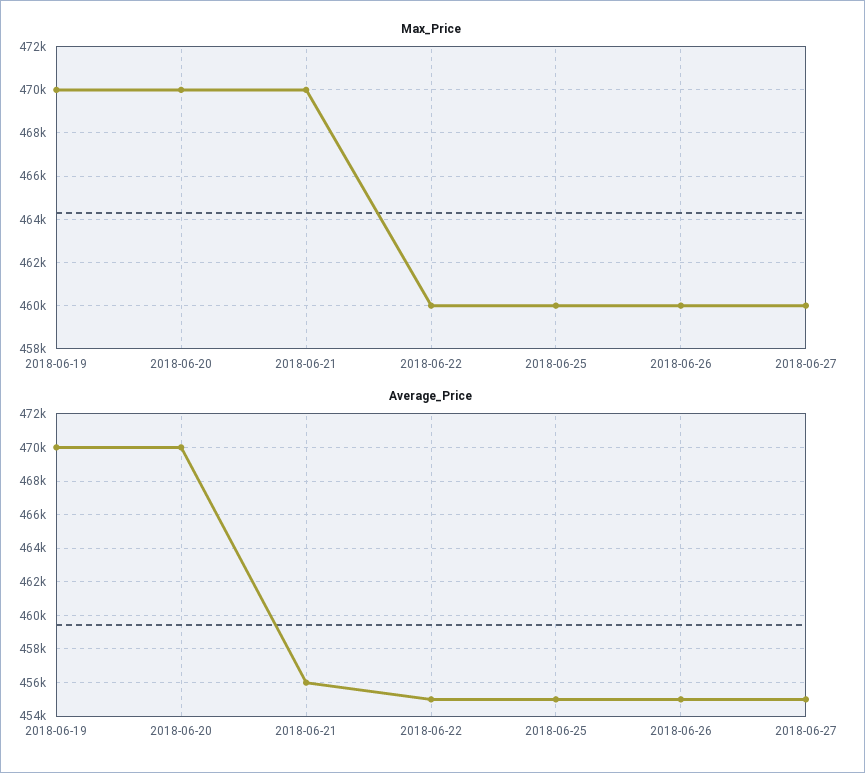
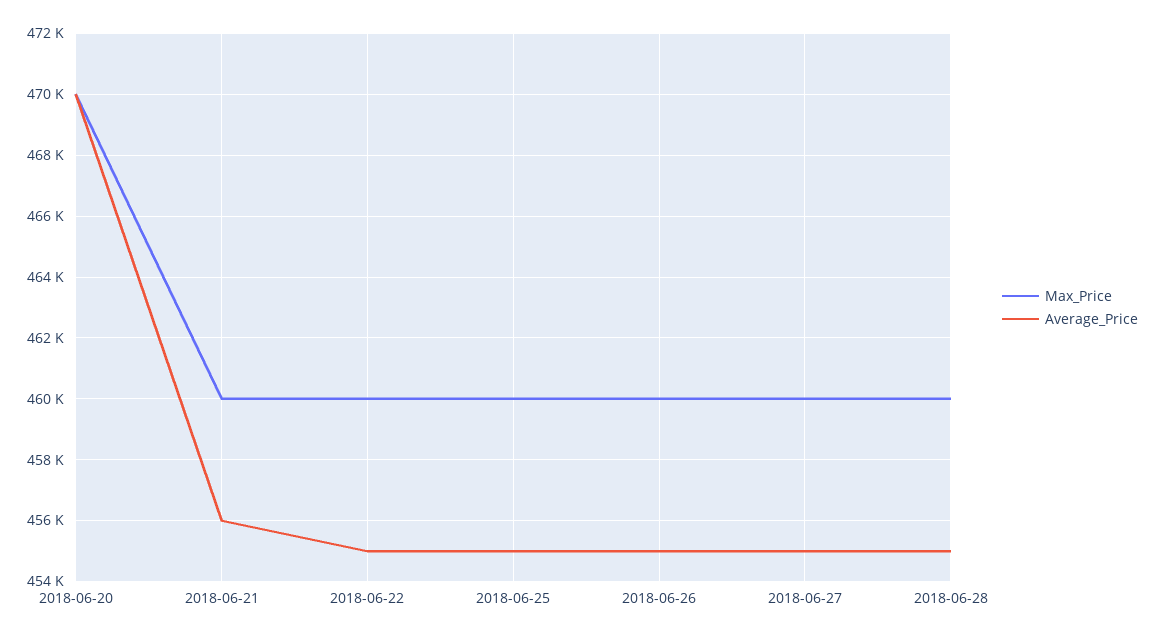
Max_Price, 2018-06-19: 470000 -> none
Max_Price, 2018-06-21: 470000 -> 460000
Average_Price, 2018-06-19: 470000 -> none
Max_Price, 2018-06-28: none -> 460000
Average_Price, 2018-06-28: none -> 455000

